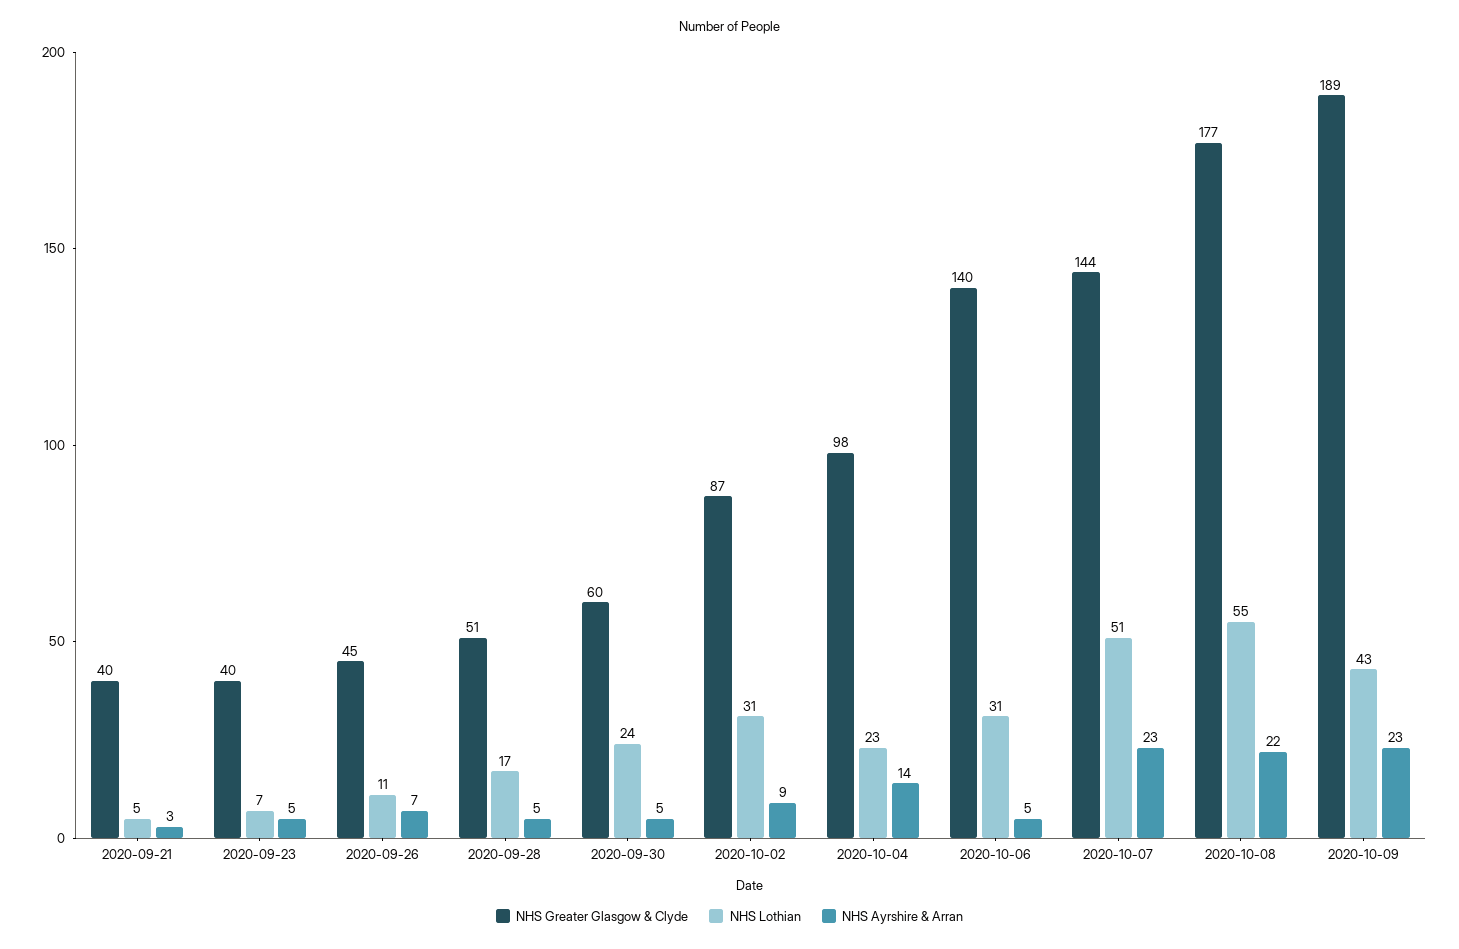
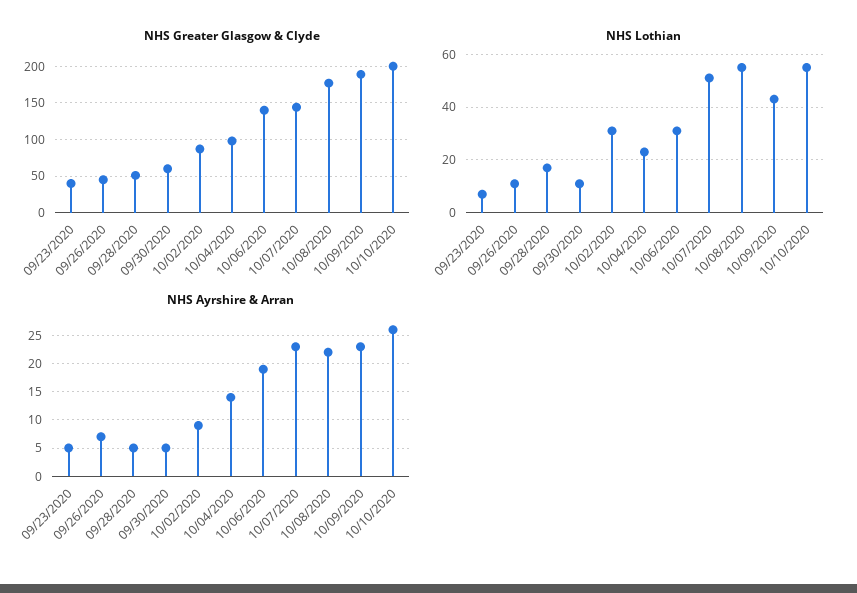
NHS Greater Glasgow & Clyde, 2020-09-21: 40 -> none
NHS Lothian, 2020-09-21: 5 -> none
NHS Ayrshire & Arran, 2020-09-21: 3 -> none
NHS Lothian, 2020-09-30: 24 -> 10
NHS Ayrshire & Arran, 2020-10-06: 5 -> 20
NHS Greater Glasgow & Clyde, 10/10/2020: none -> 200
NHS Lothian, 10/10/2020: none -> 55
NHS Ayrshire & Arran, 10/10/2020: none -> 25

